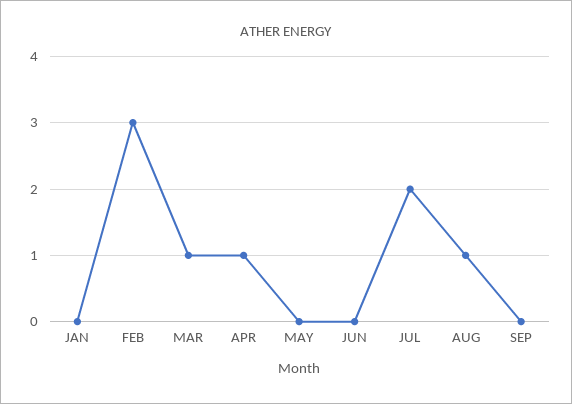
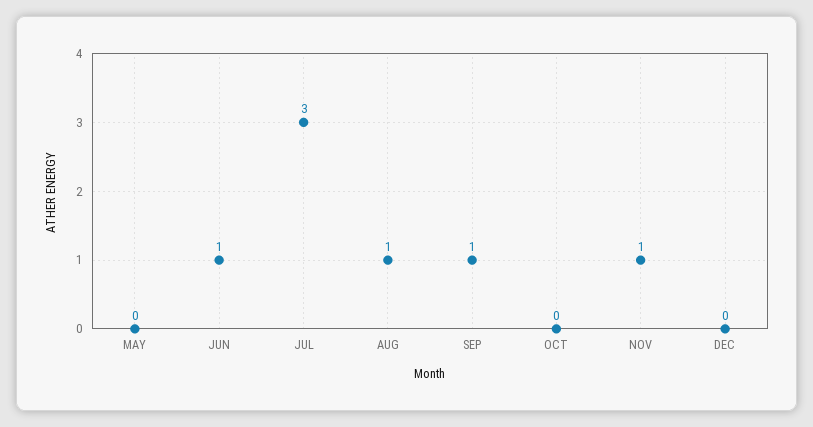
JAN: 0 -> none
FEB: 3 -> none
MAR: 1 -> none
APR: 1 -> none
JUN: 0 -> 1
JUL: 2 -> 3
SEP: 0 -> 1
OCT: none -> 0
NOV: none -> 1
DEC: none -> 0

